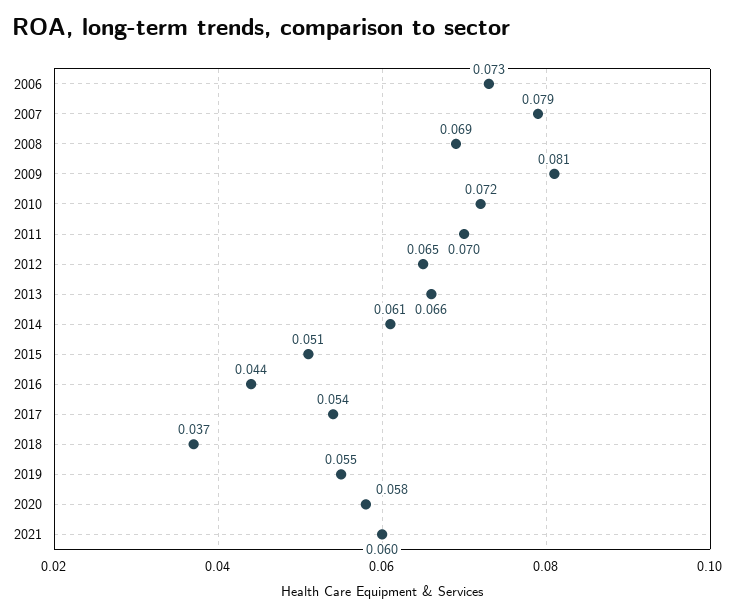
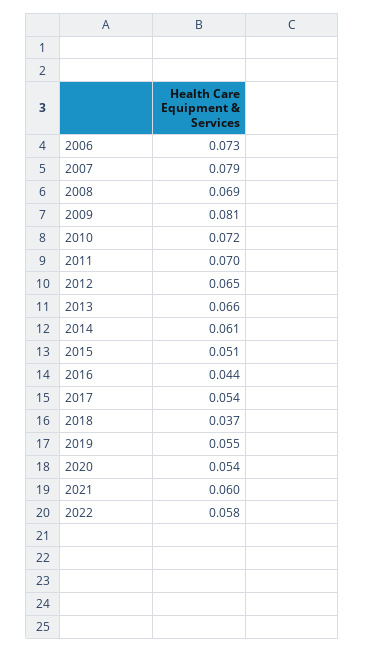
2020: 0.058 -> 0.054
2022: none -> 0.058

